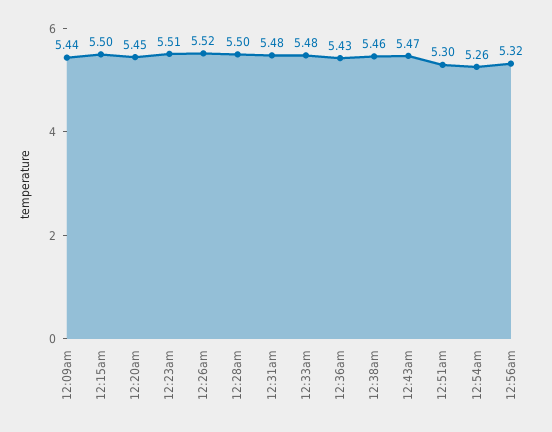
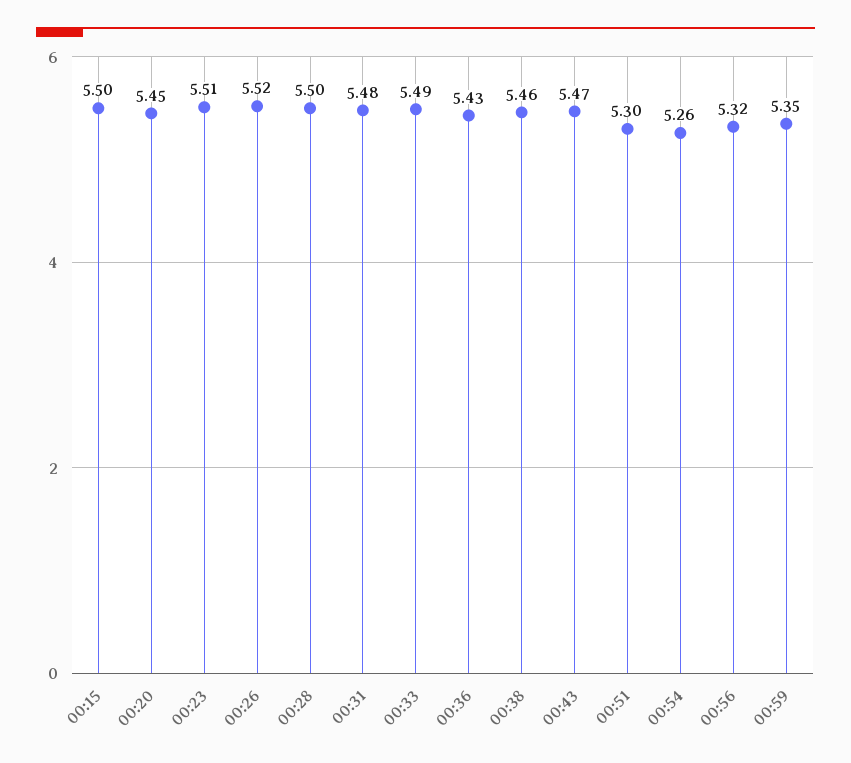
12:09am: 5.44 -> none
12:33am: 5.48 -> 5.49
00:59: none -> 5.35

